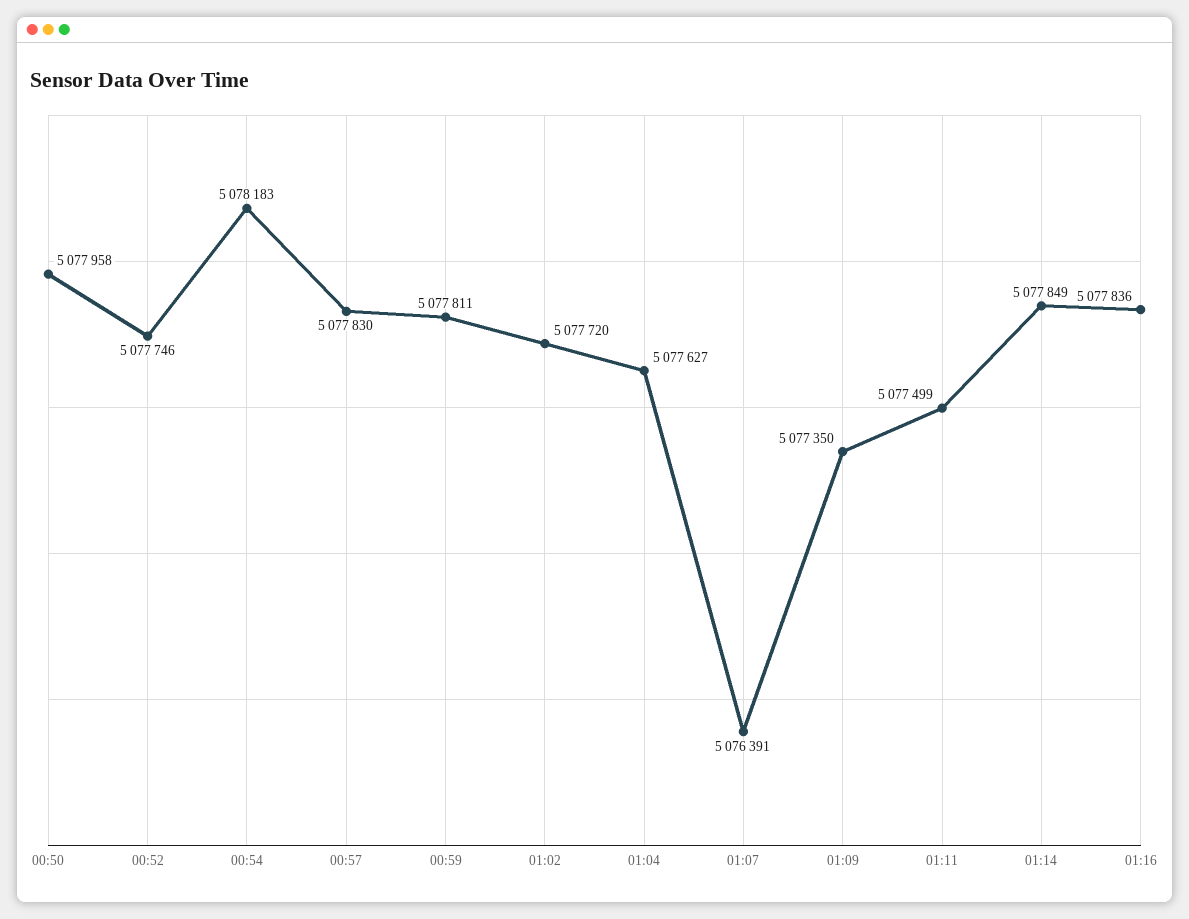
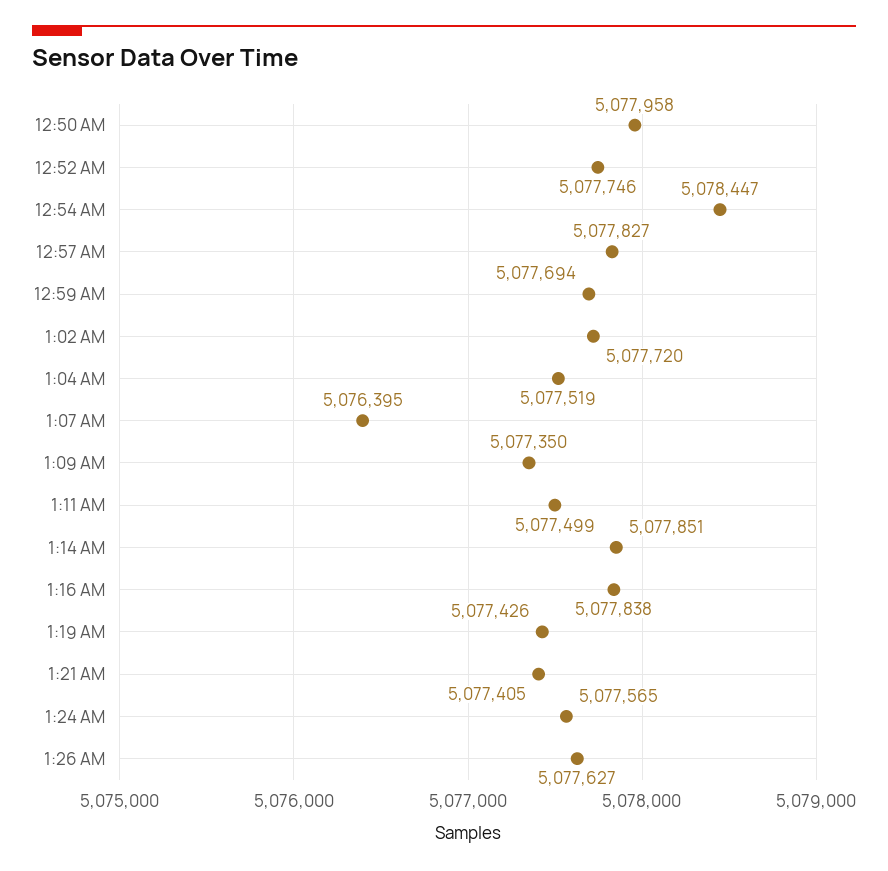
00:54: 5078183 -> 5078447
00:57: 5077830 -> 5077827
00:59: 5077811 -> 5077694
01:04: 5077627 -> 5077519
01:07: 5076391 -> 5076395
01:14: 5077849 -> 5077851
01:16: 5077836 -> 5077838
1:19 AM: none -> 5077426
1:21 AM: none -> 5077405
1:24 AM: none -> 5077565
1:26 AM: none -> 5077627

